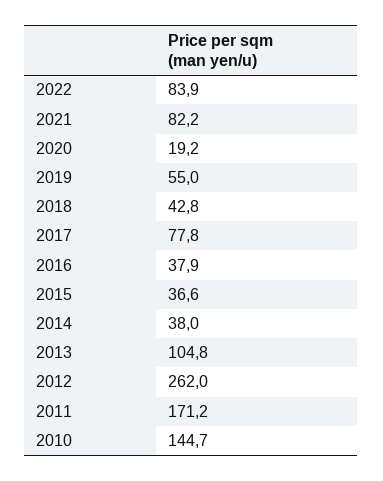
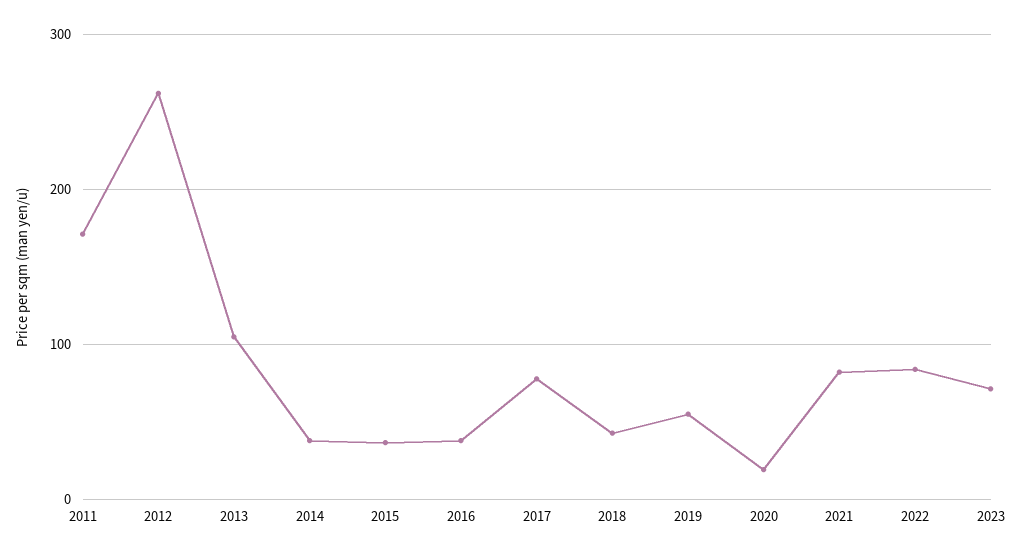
2010: 144.7 -> none
2023: none -> 70

